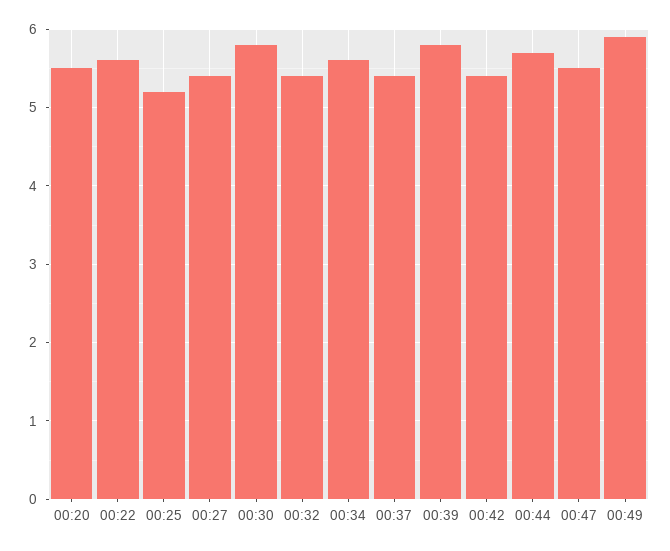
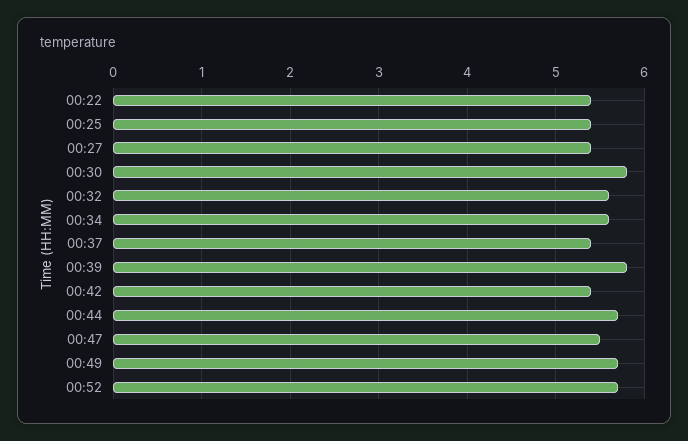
00:20: 5.5 -> none
00:22: 5.6 -> 5.4
00:25: 5.2 -> 5.4
00:32: 5.4 -> 5.6
00:49: 5.9 -> 5.7
00:52: none -> 5.7

